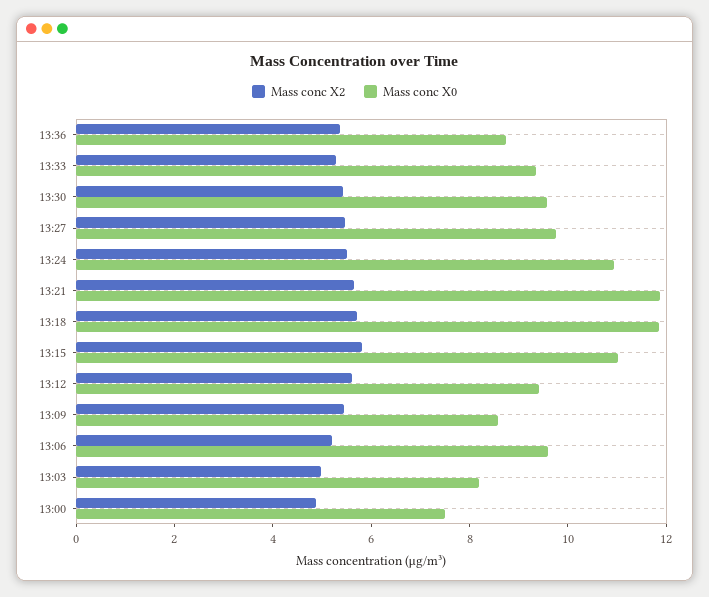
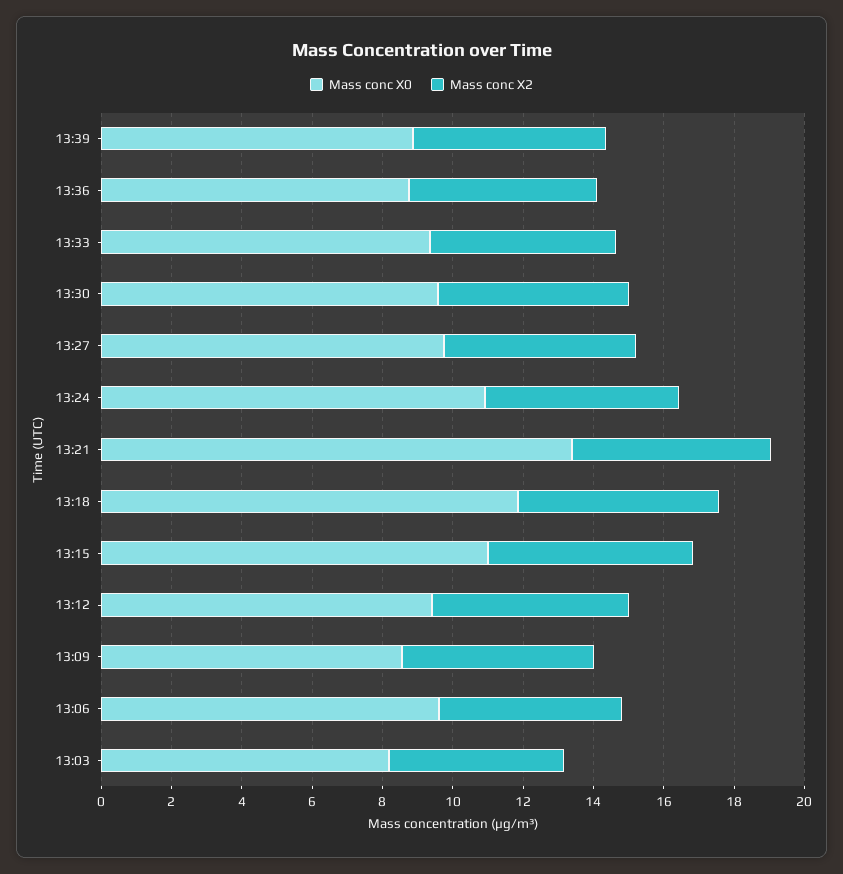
Mass conc X0, 13:21: 12 -> 13.5
Mass conc X2, 13:00: 5 -> none
Mass conc X0, 13:00: 7.5 -> none
Mass conc X0, 13:39: none -> 9
Mass conc X2, 13:39: none -> 5.5

